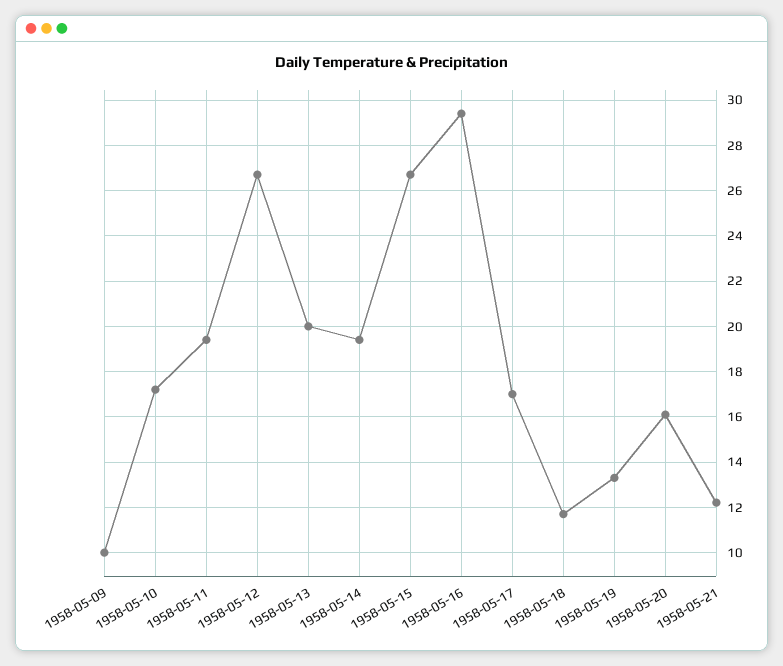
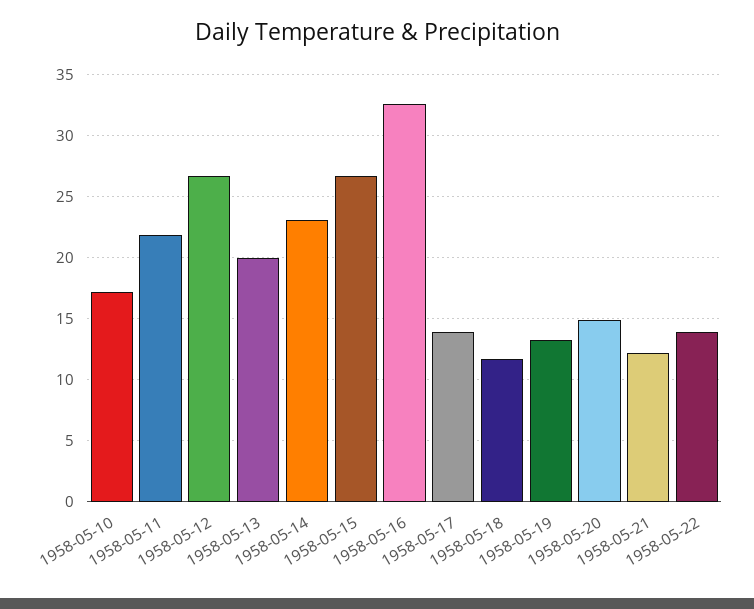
1958-05-09: 10 -> none
1958-05-11: 19.5 -> 22
1958-05-14: 19.5 -> 23
1958-05-16: 29.5 -> 32.5
1958-05-17: 17 -> 14
1958-05-20: 16 -> 15
1958-05-22: none -> 14

